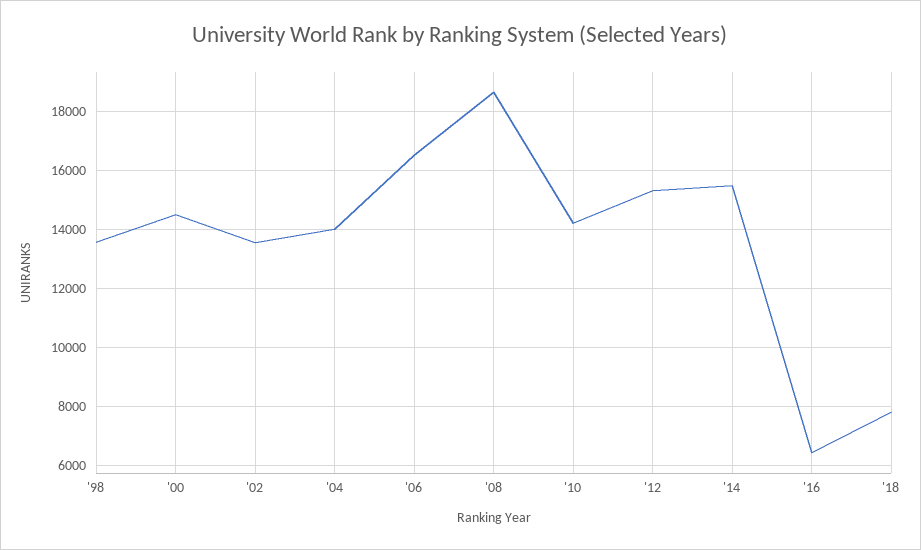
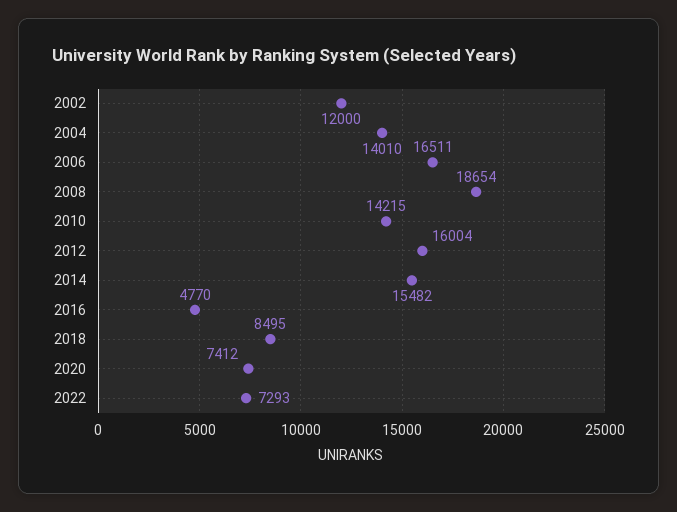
'98: 13500 -> none
'00: 14500 -> none
'02: 13500 -> 12000
'12: 15250 -> 16004
'16: 6500 -> 4770
'18: 7750 -> 8495
2020: none -> 7412
2022: none -> 7293

